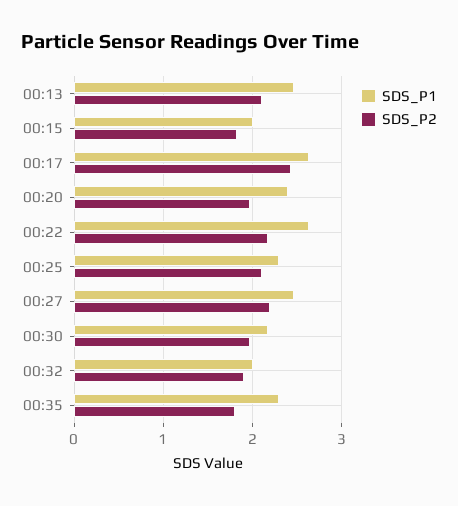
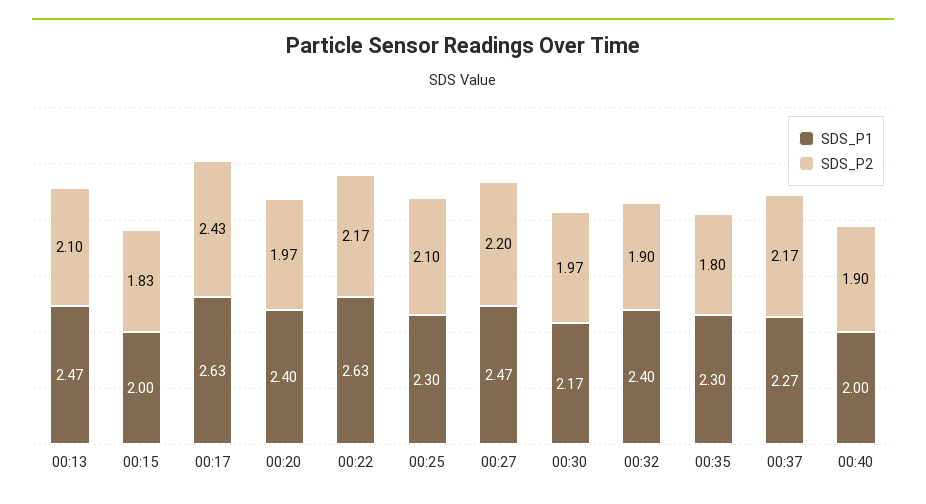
SDS_P1, 00:32: 2 -> 2.4
SDS_P1, 00:37: none -> 2.27
SDS_P2, 00:37: none -> 2.17
SDS_P1, 00:40: none -> 2
SDS_P2, 00:40: none -> 1.9

